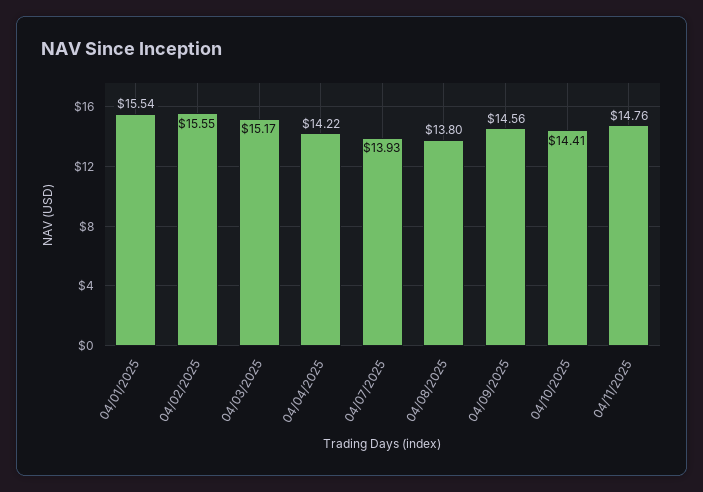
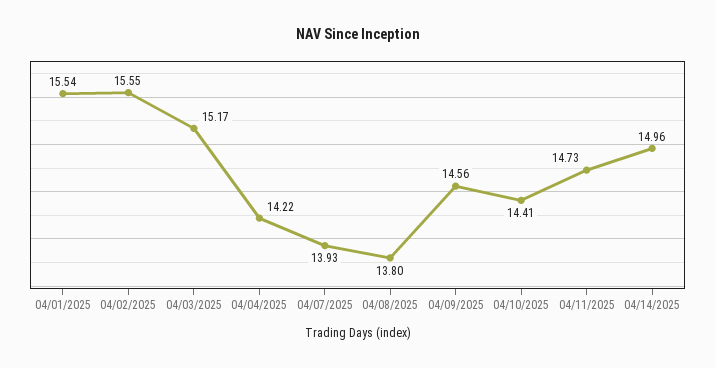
04/11/2025: 14.76 -> 14.73
04/14/2025: none -> 14.96

